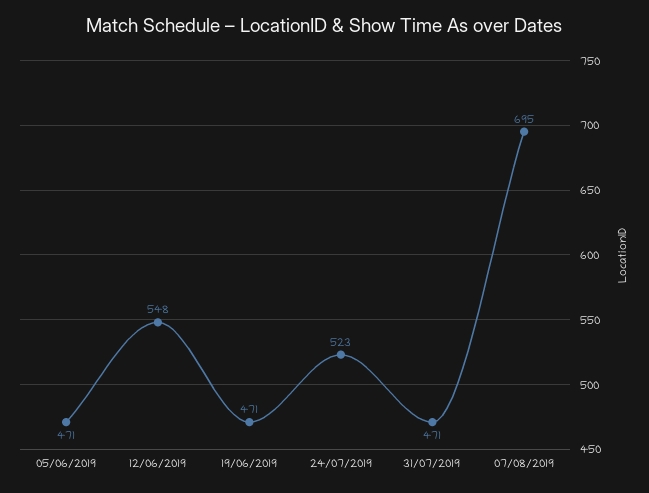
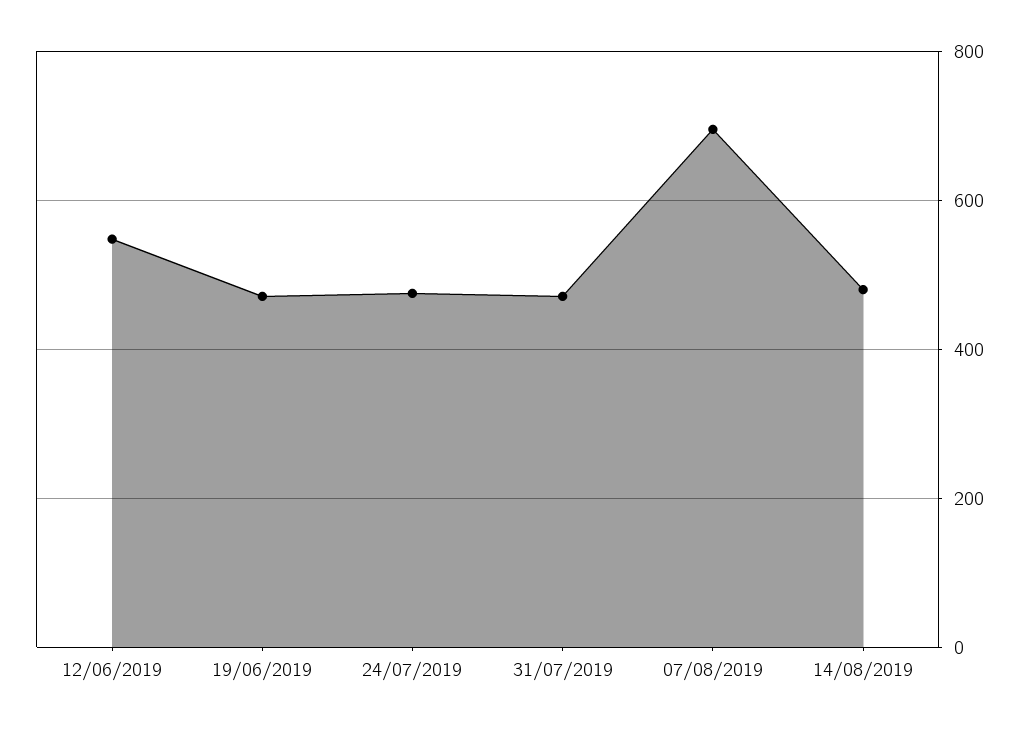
05/06/2019: 471 -> none
24/07/2019: 523 -> 480
14/08/2019: none -> 480

